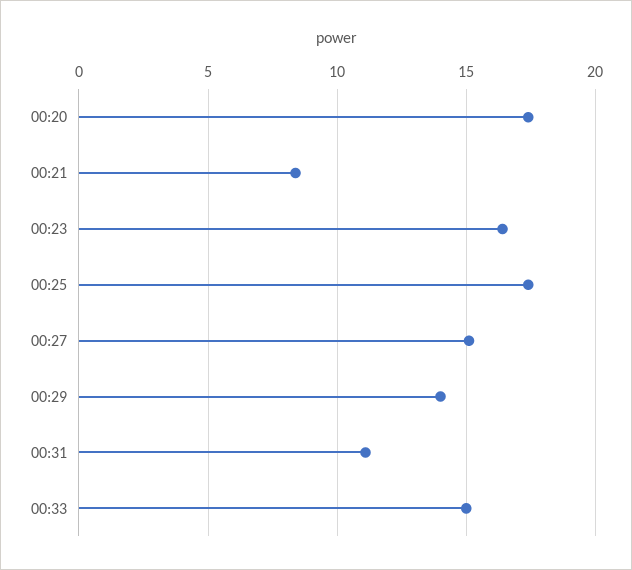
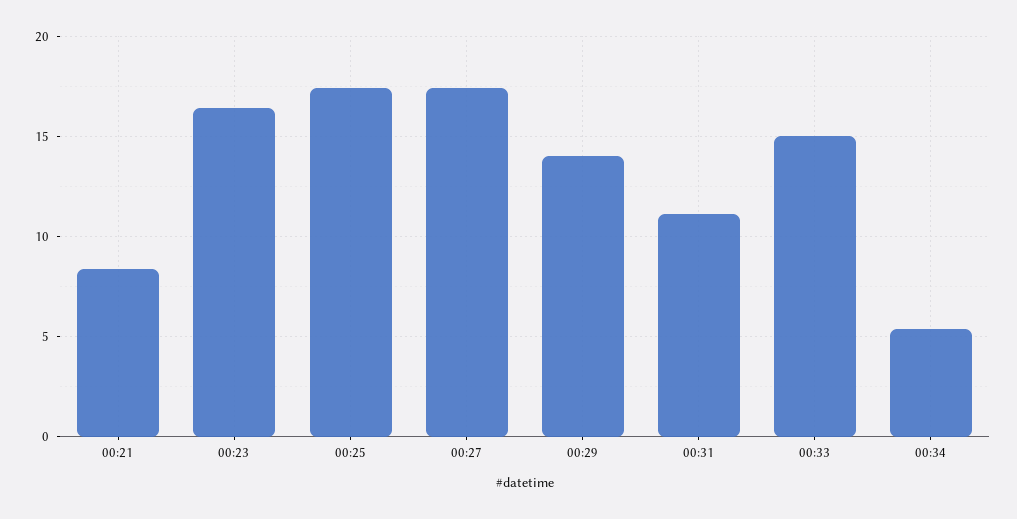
00:20: 17.5 -> none
00:27: 15 -> 17.5
00:34: none -> 5.5

